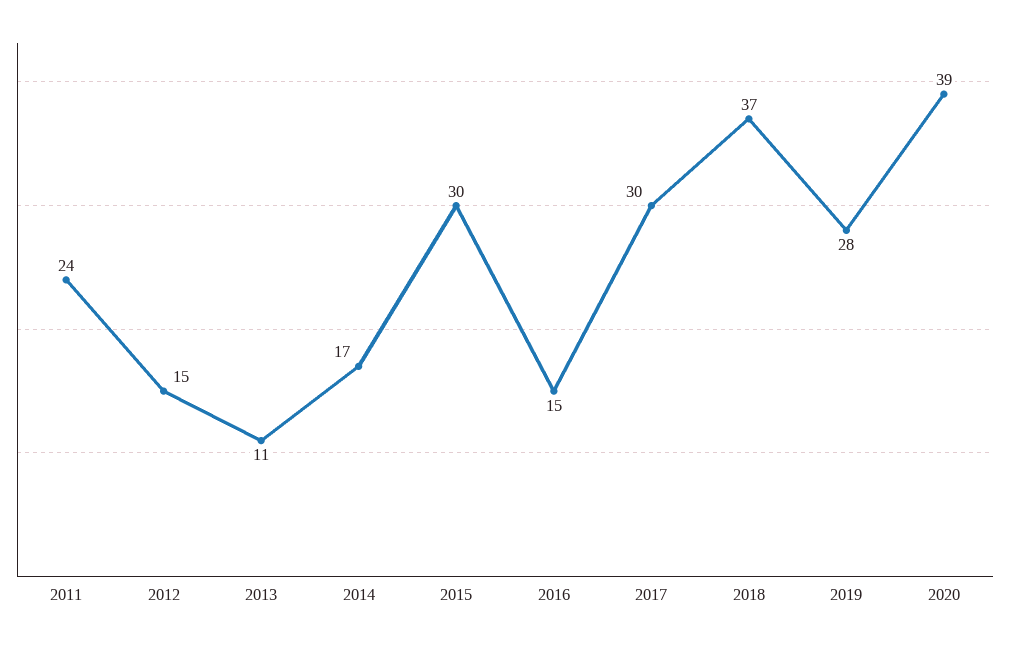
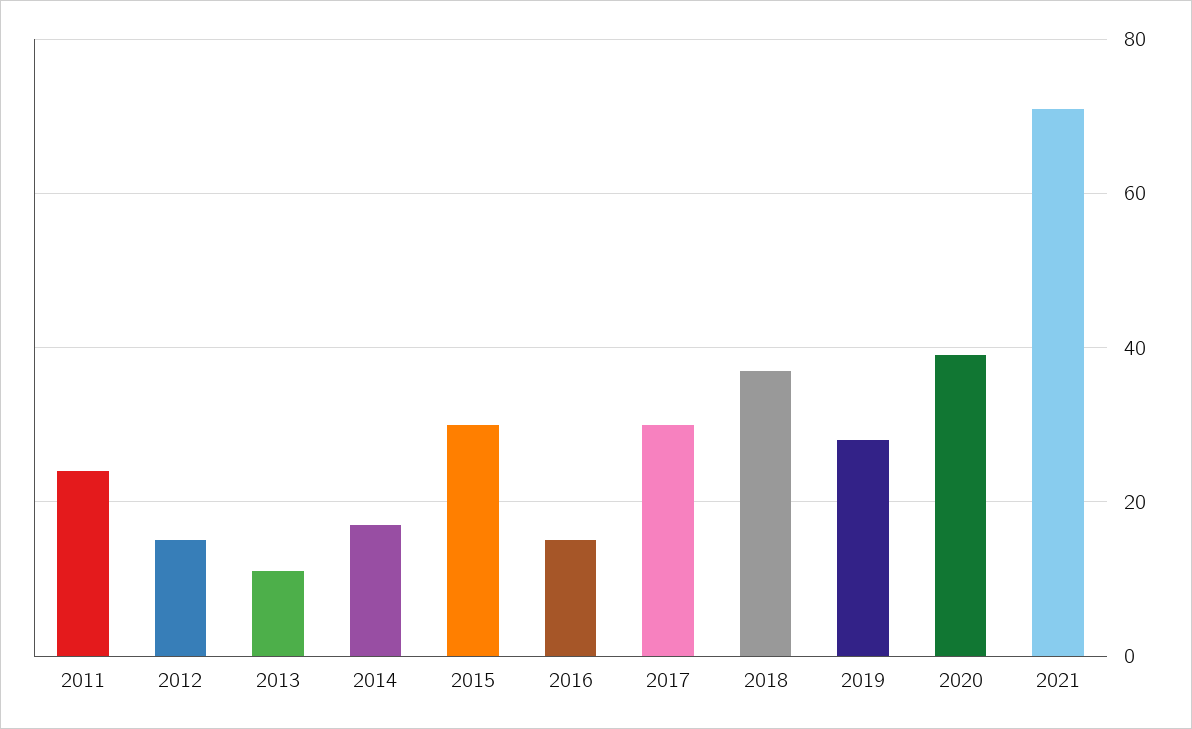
2021: none -> 70

